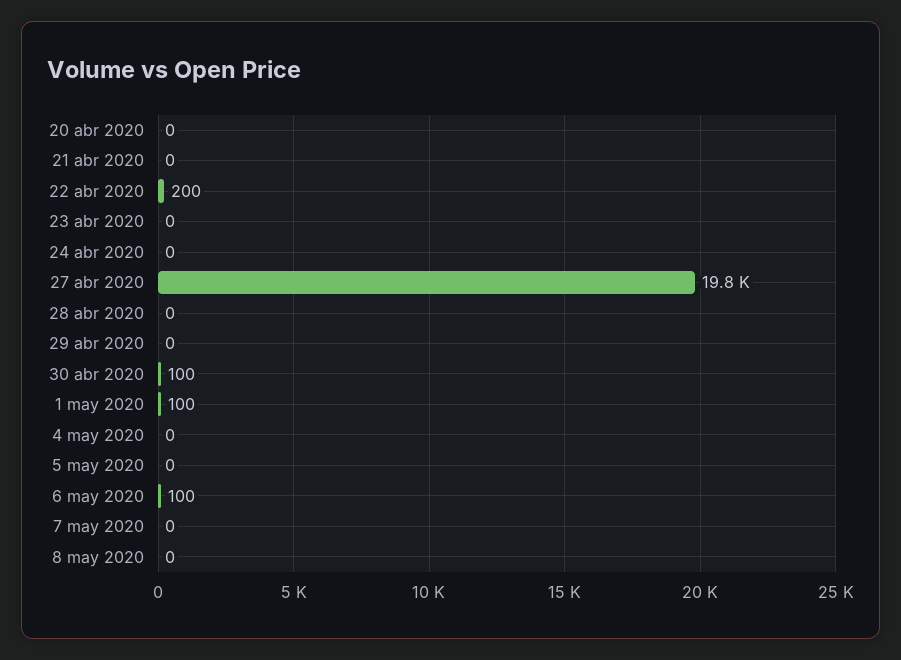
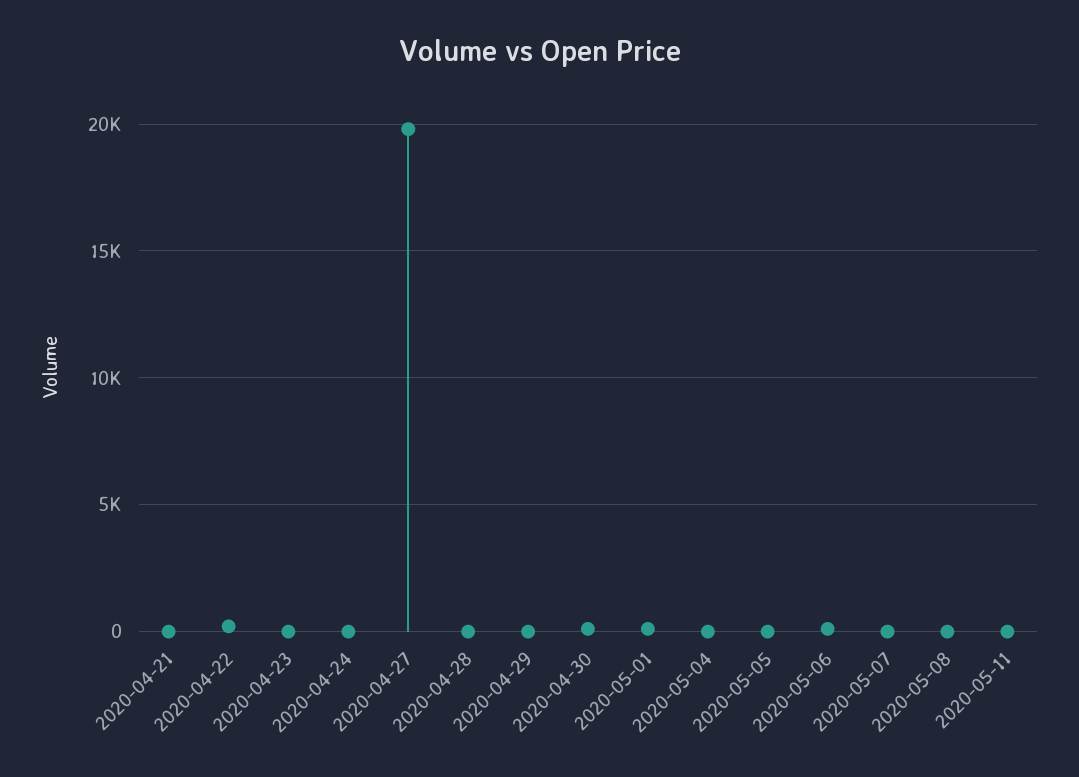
20 abr 2020: 0 -> none
2020-05-11: none -> 0

